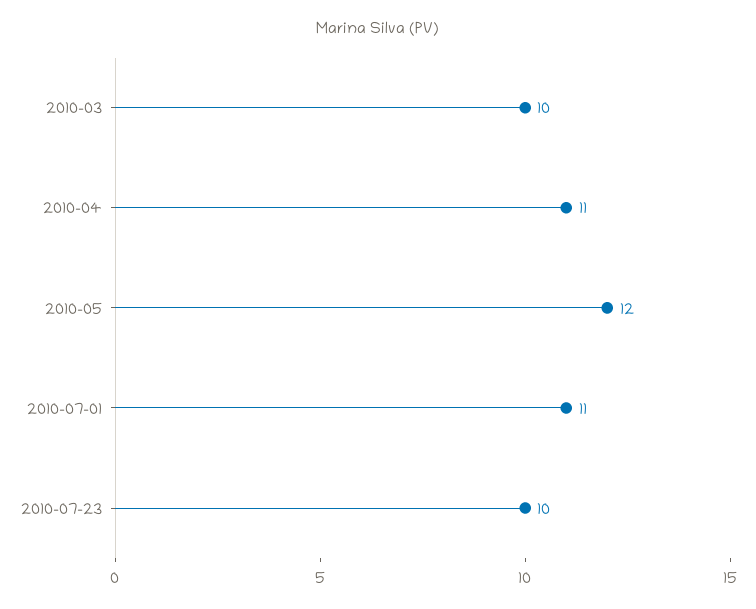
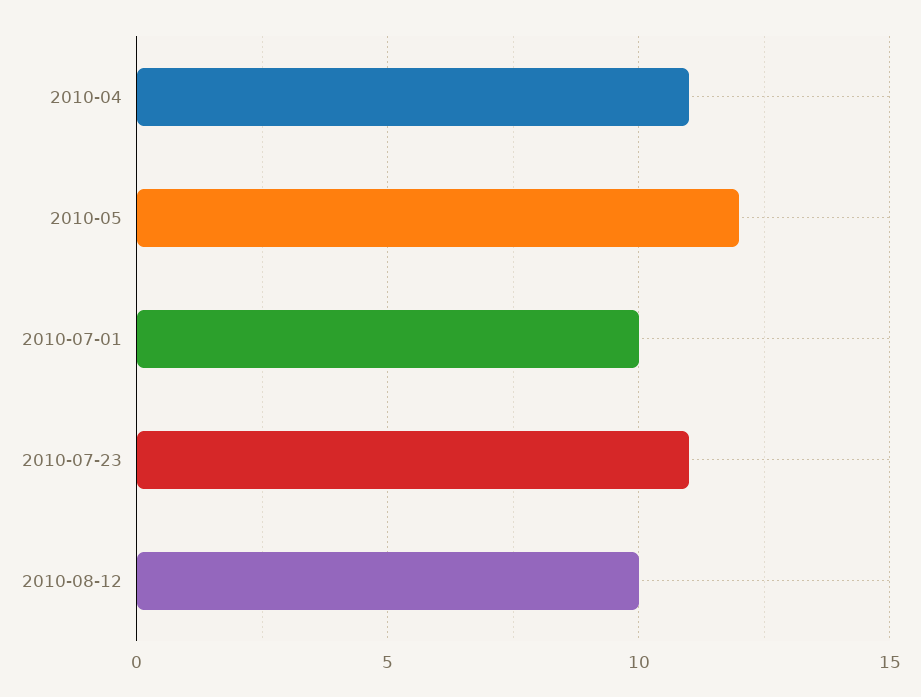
2010-03: 10 -> none
2010-07-01: 11 -> 10
2010-07-23: 10 -> 11
2010-08-12: none -> 10

